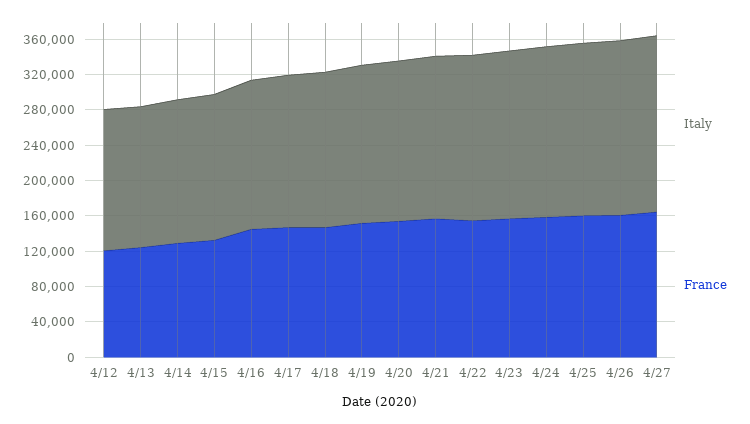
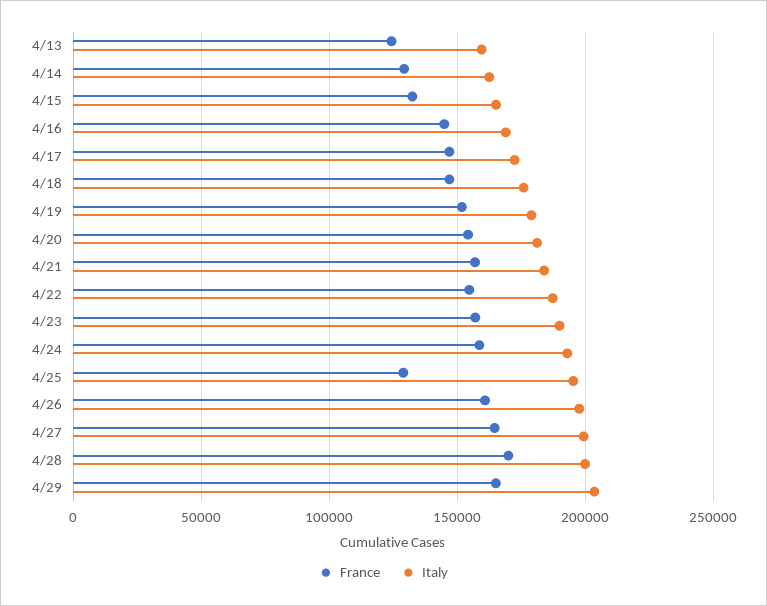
Italy, 4/12: 160000 -> none
France, 4/12: 120000 -> none
France, 4/25: 160000 -> 130000
France, 4/28: none -> 170000
Italy, 4/28: none -> 200000
France, 4/29: none -> 165000
Italy, 4/29: none -> 205000

